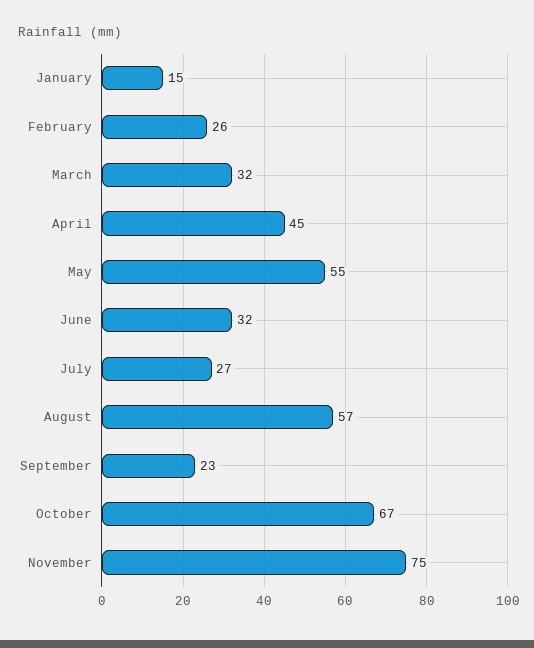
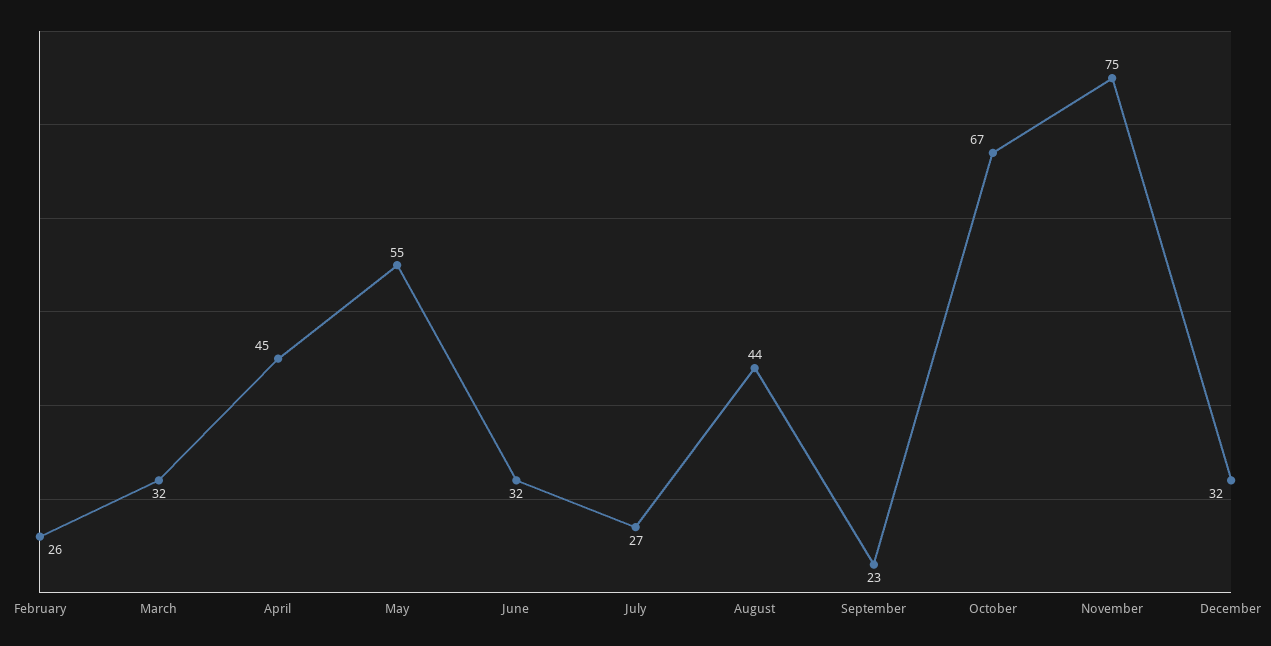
January: 15 -> none
August: 57 -> 44
December: none -> 32

